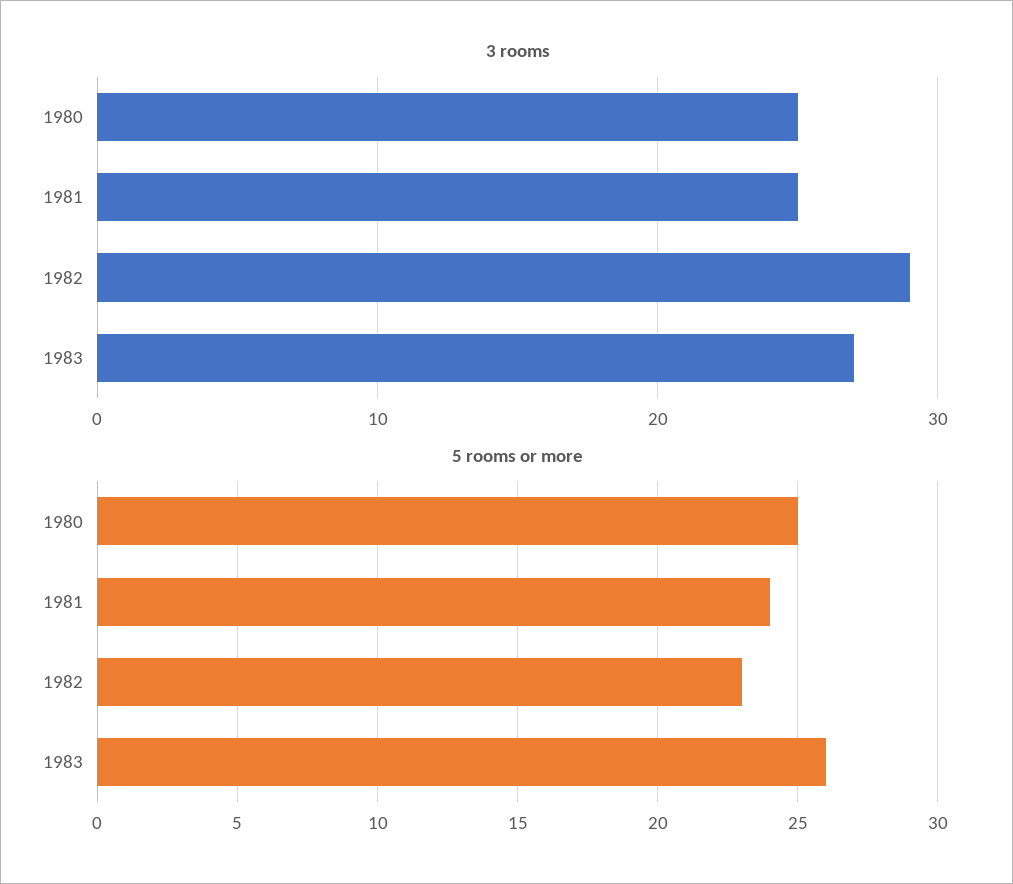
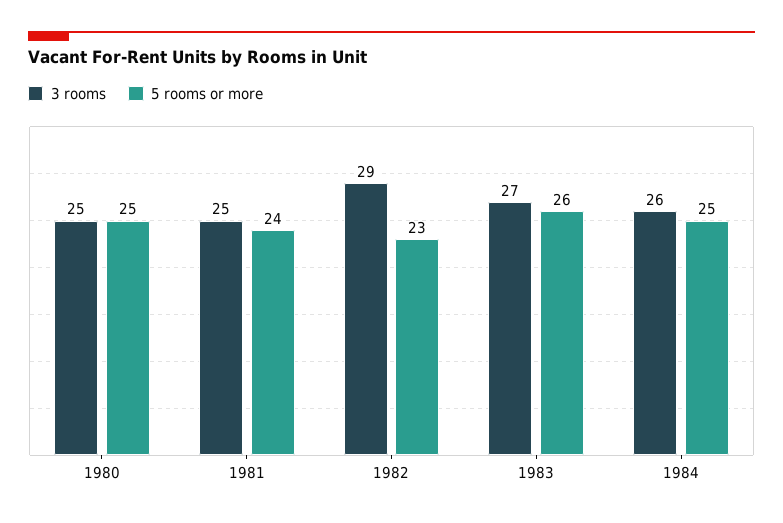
3 rooms, 1984: none -> 26
5 rooms or more, 1984: none -> 25

